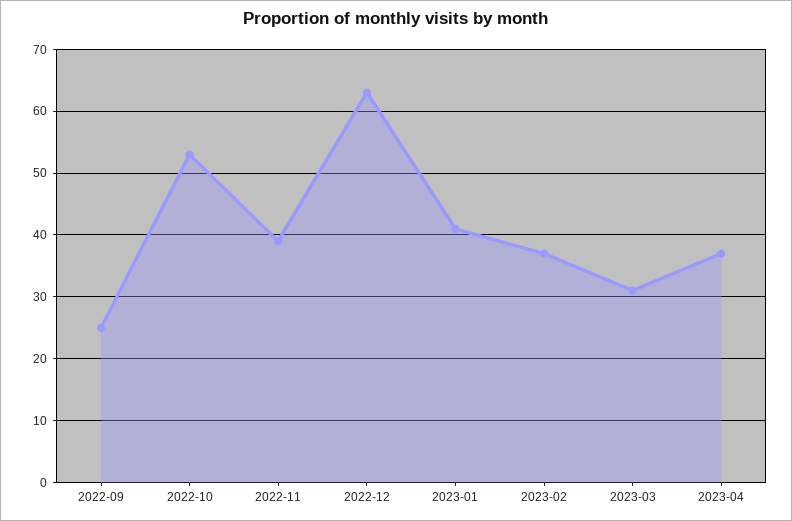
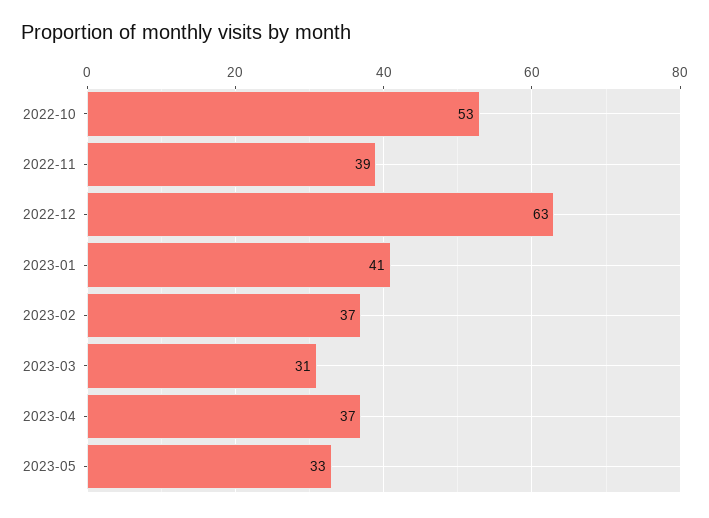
2022-09: 25 -> none
2023-05: none -> 33

